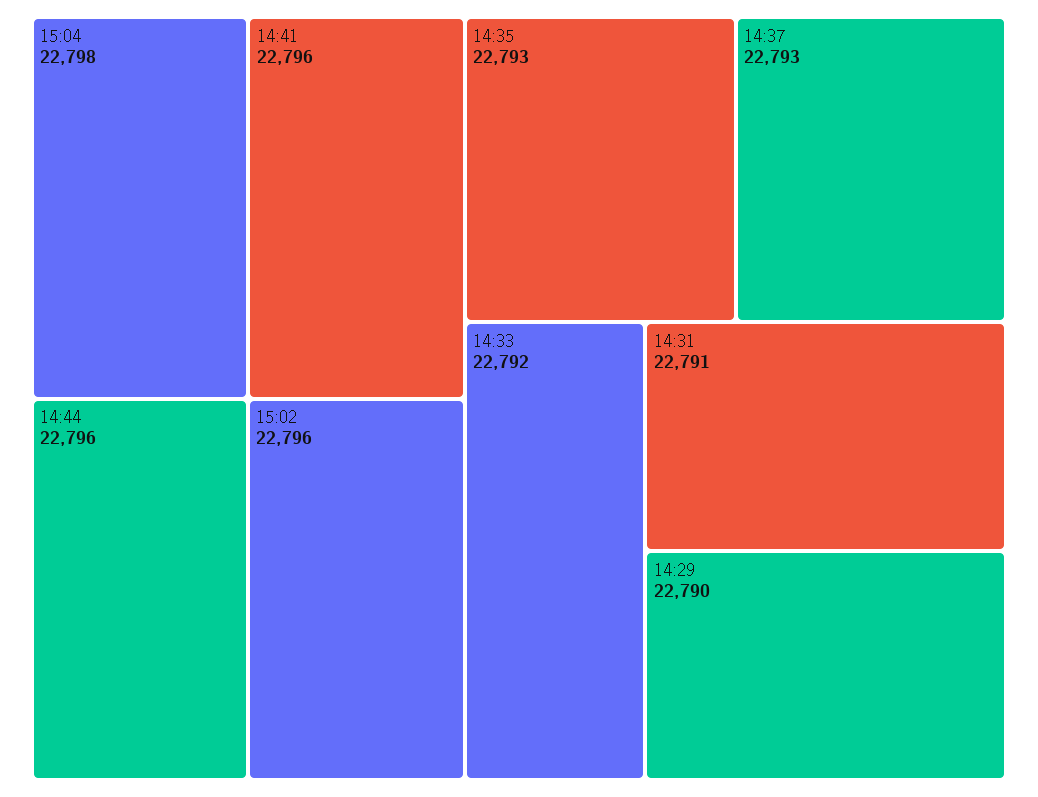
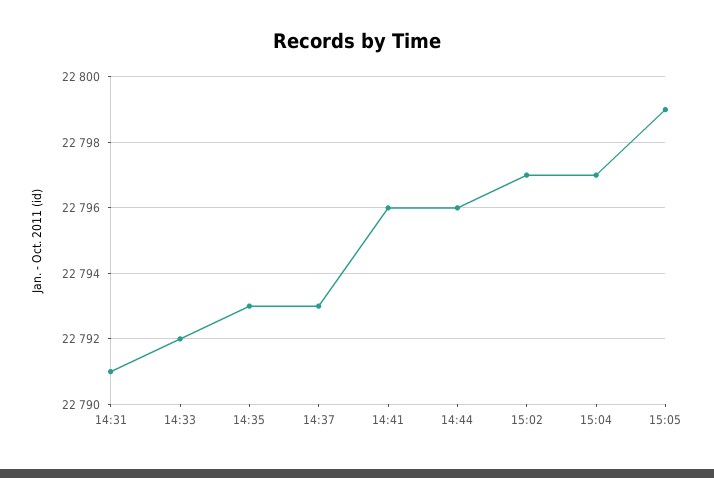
15:04: 22798 -> 22797
15:02: 22796 -> 22797
14:29: 22790 -> none
15:05: none -> 22799

